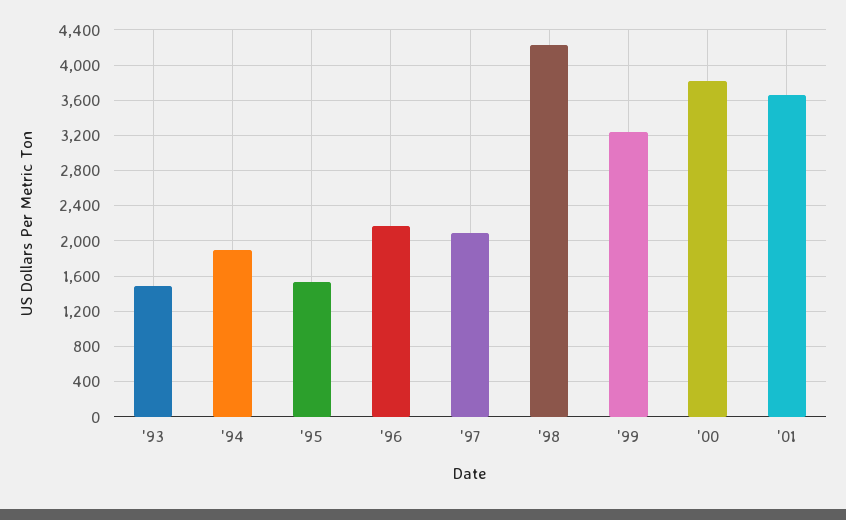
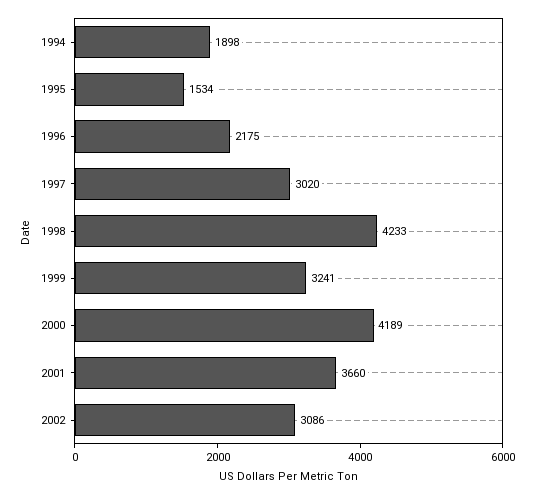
'93: 1500 -> none
'97: 2100 -> 3020
'00: 3800 -> 4189
2002: none -> 3086

